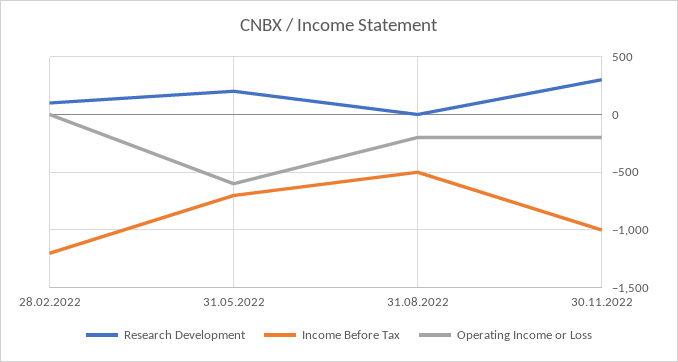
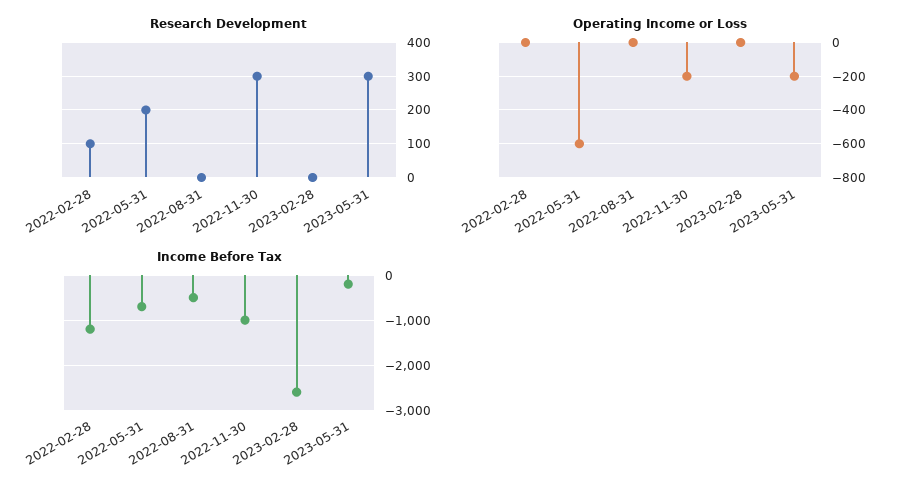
Operating Income or Loss, 31.08.2022: -200 -> 0
Research Development, 2023-02-28: none -> 0
Research Development, 2023-05-31: none -> 300
Operating Income or Loss, 2023-02-28: none -> 0
Operating Income or Loss, 2023-05-31: none -> -200
Income Before Tax, 2023-02-28: none -> -2600
Income Before Tax, 2023-05-31: none -> -200

